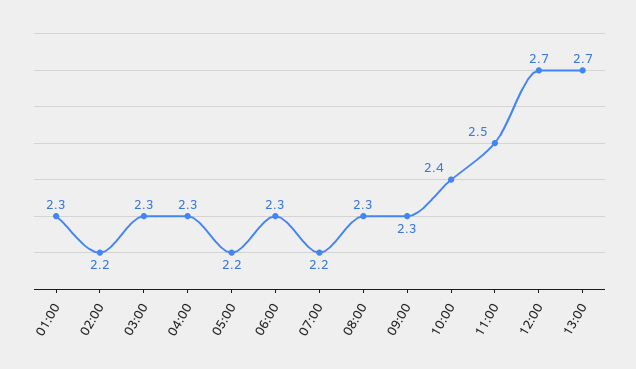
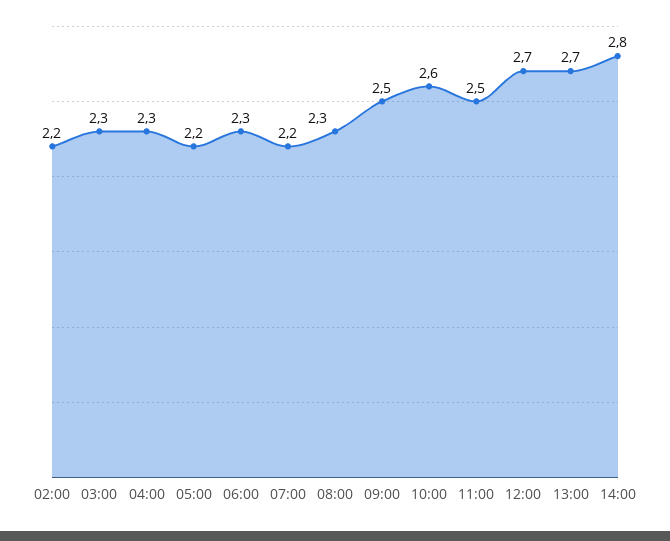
01:00: 2.3 -> none
09:00: 2.3 -> 2.5
10:00: 2.4 -> 2.6
14:00: none -> 2.8

